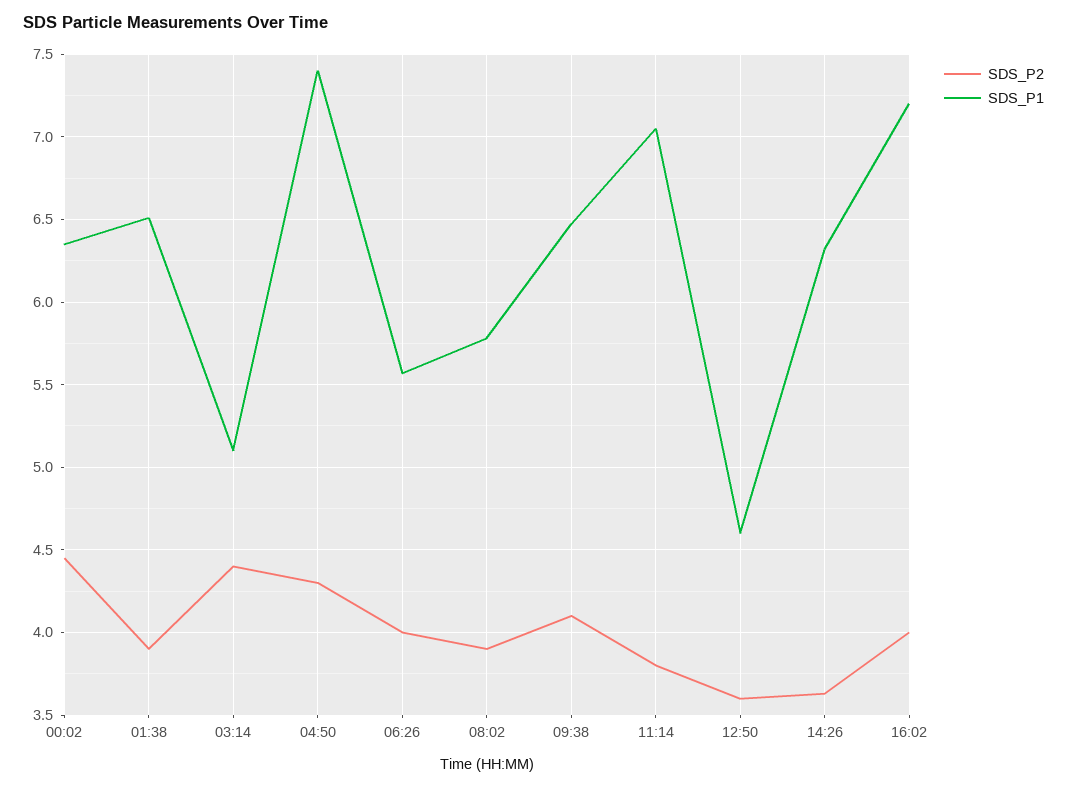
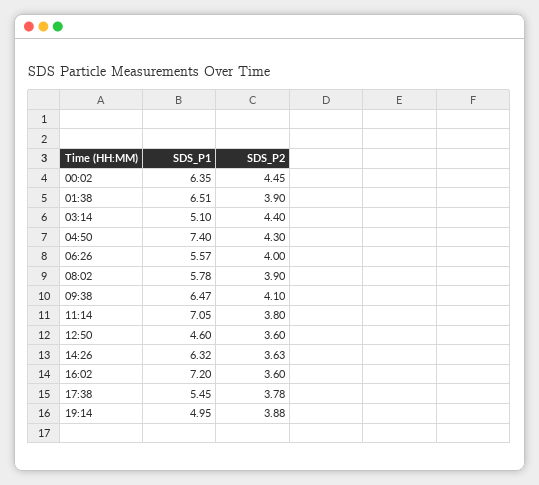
SDS_P2, 16:02: 4 -> 3.6
SDS_P1, 17:38: none -> 5.45
SDS_P2, 17:38: none -> 3.78
SDS_P1, 19:14: none -> 4.95
SDS_P2, 19:14: none -> 3.88

